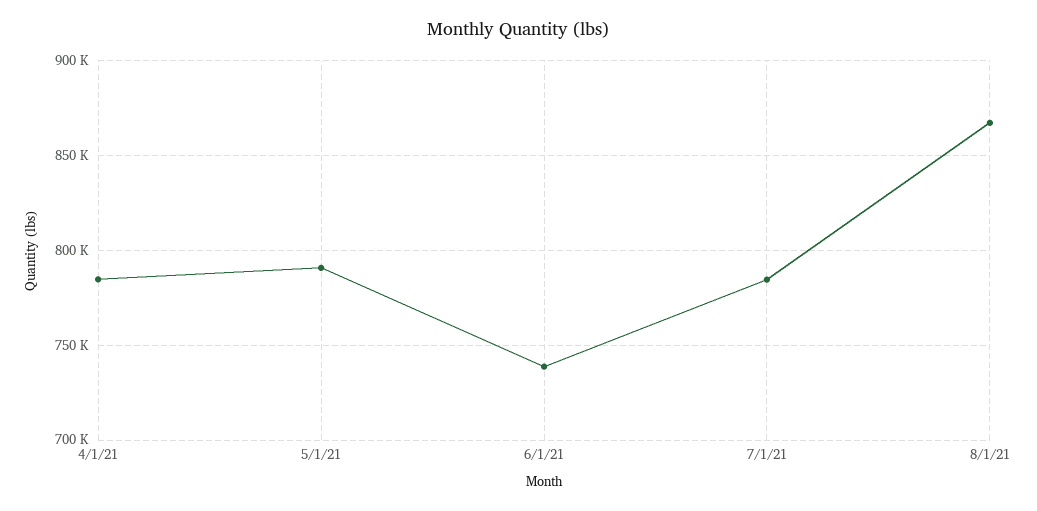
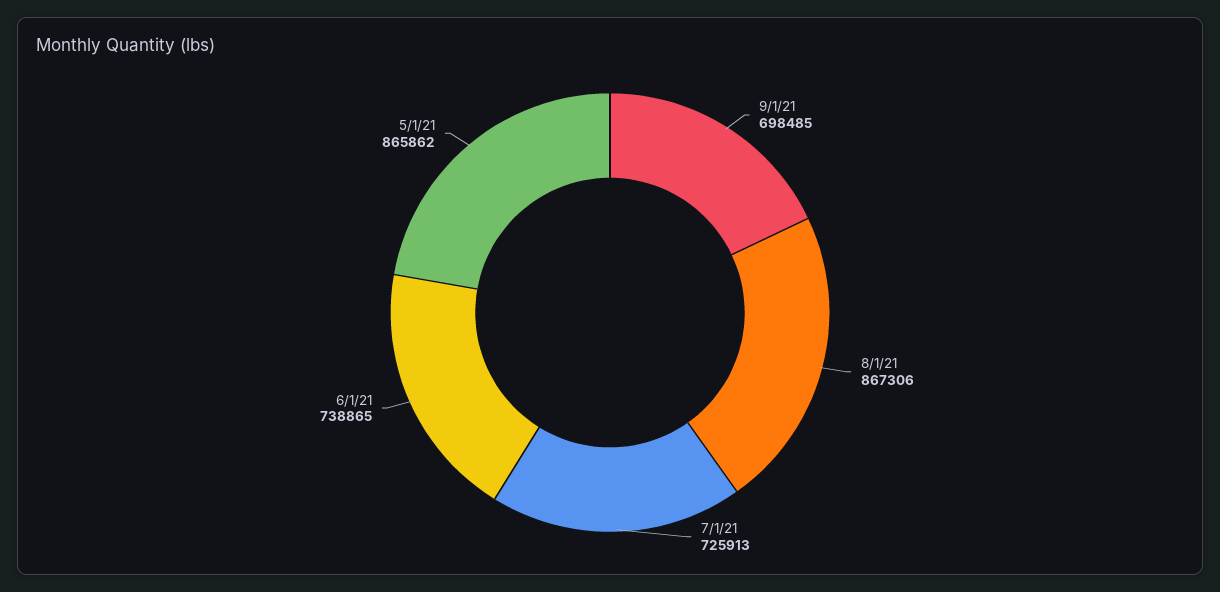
4/1/21: 785000 -> none
5/1/21: 790000 -> 865862
7/1/21: 785000 -> 725913
9/1/21: none -> 698485

